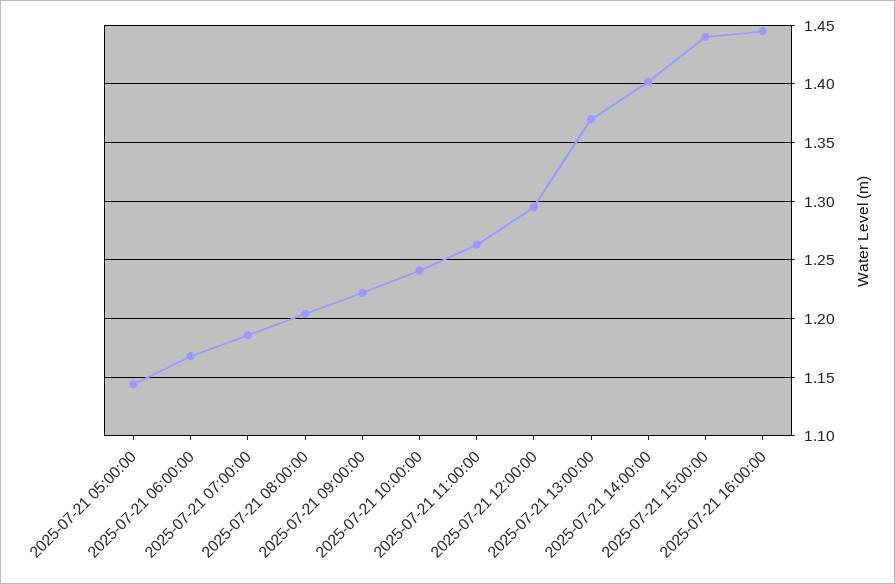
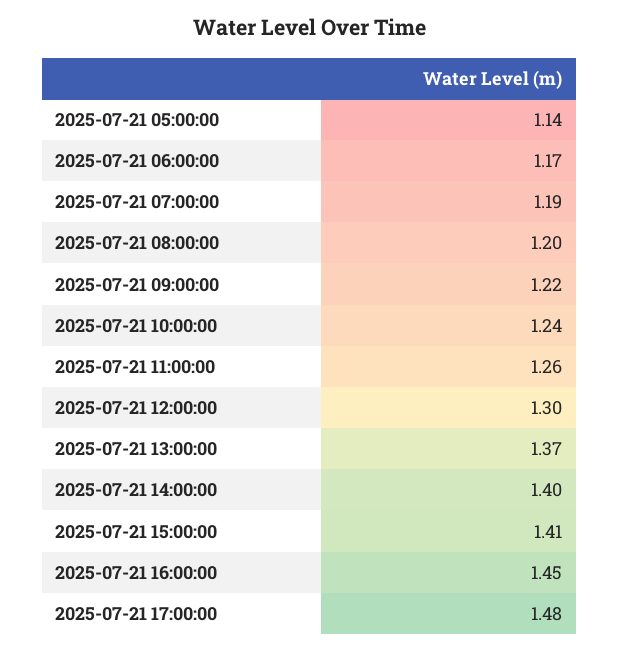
2025-07-21 15:00:00: 1.44 -> 1.41
2025-07-21 17:00:00: none -> 1.48

